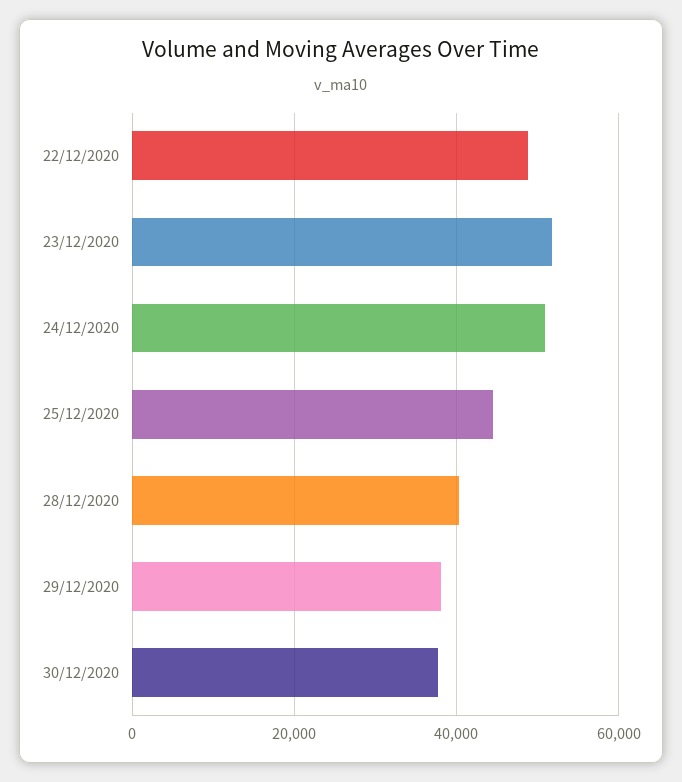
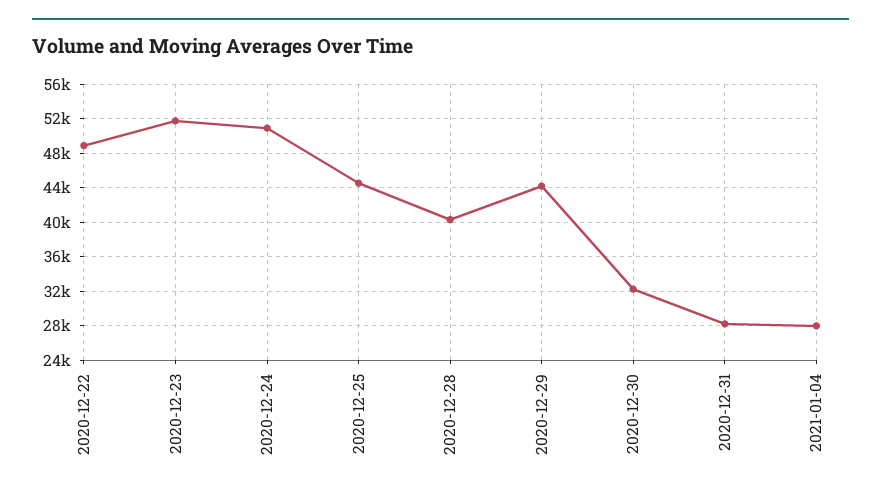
29/12/2020: 38000 -> 44000
30/12/2020: 38000 -> 32000
2020-12-31: none -> 28000
2021-01-04: none -> 28000

